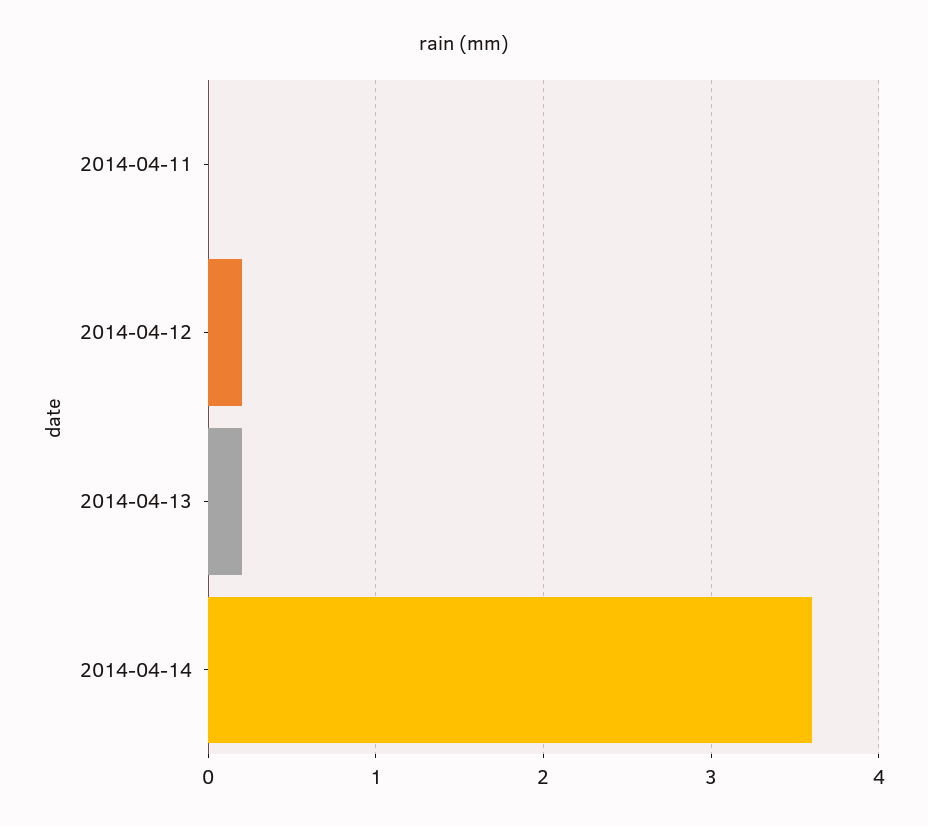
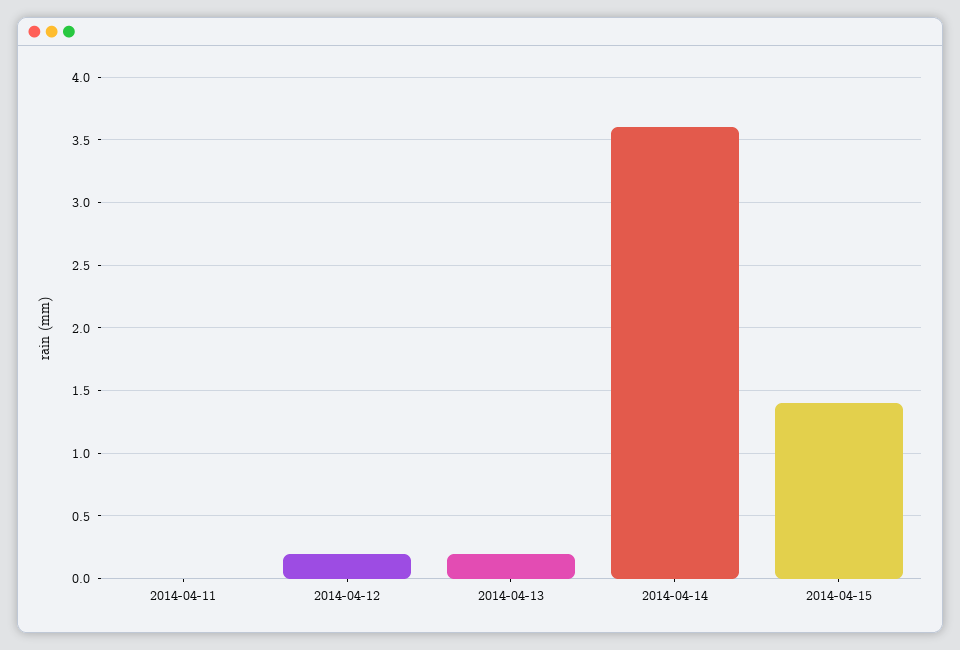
2014-04-15: none -> 1.4

